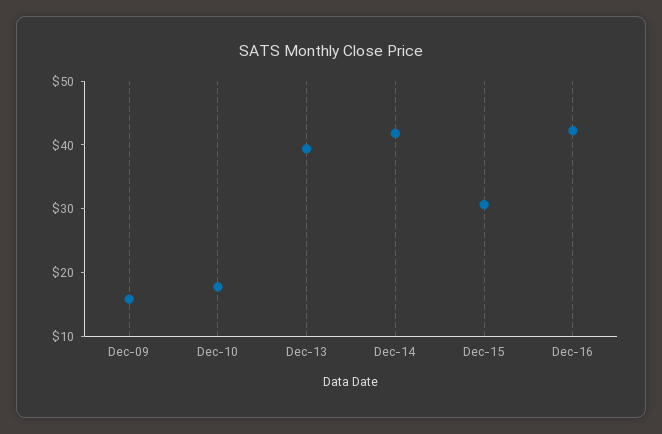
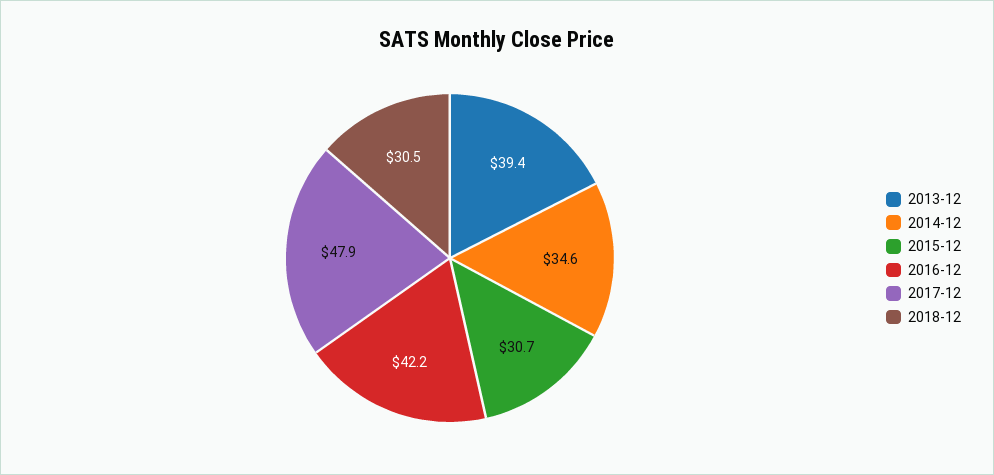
Dec-09: 16 -> none
Dec-10: 18 -> none
Dec-14: 42 -> 34.6
2017-12: none -> 47.9
2018-12: none -> 30.5

